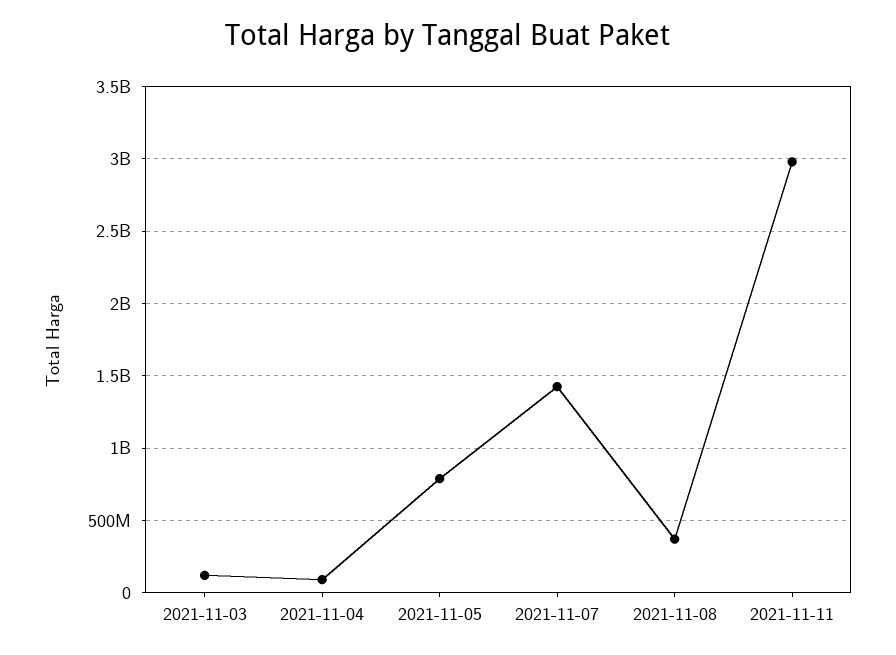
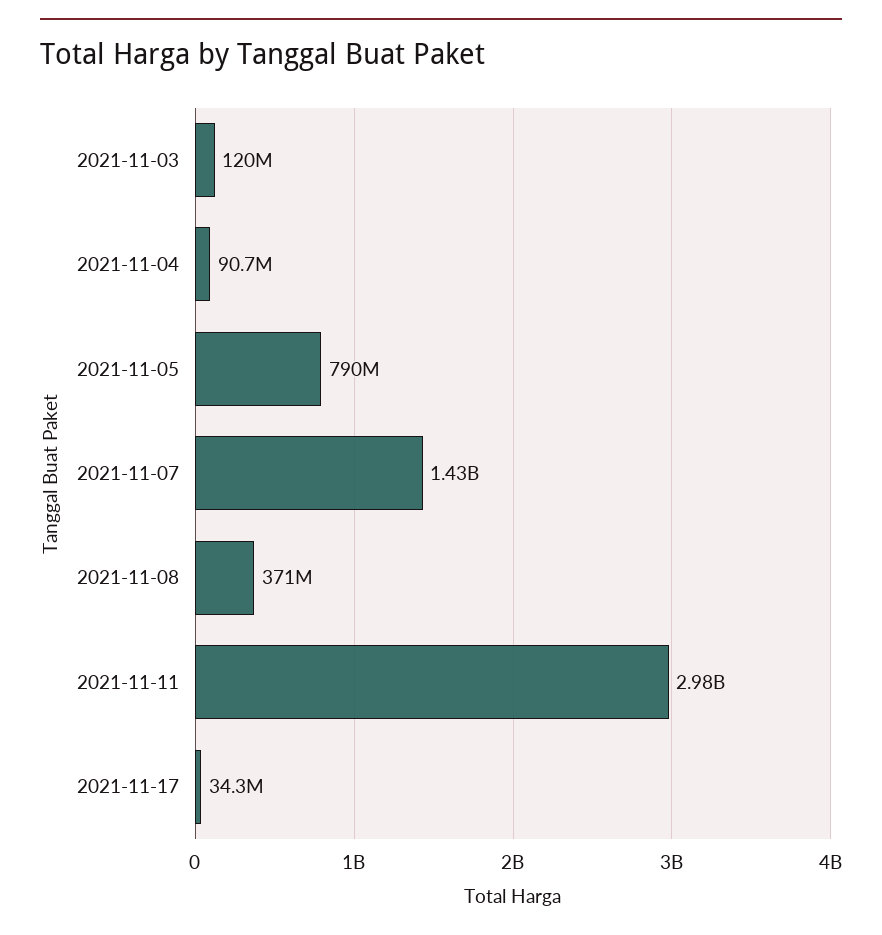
2021-11-17: none -> 34300000

